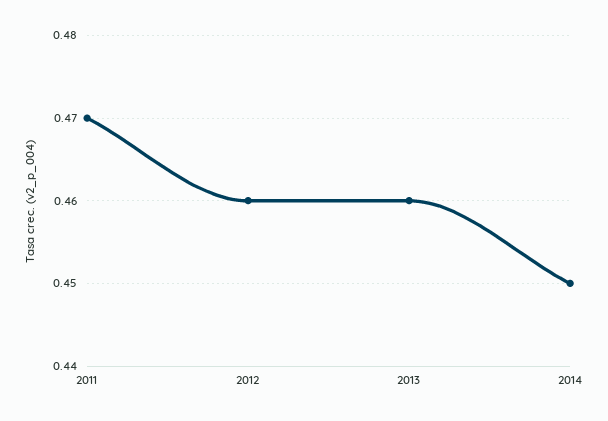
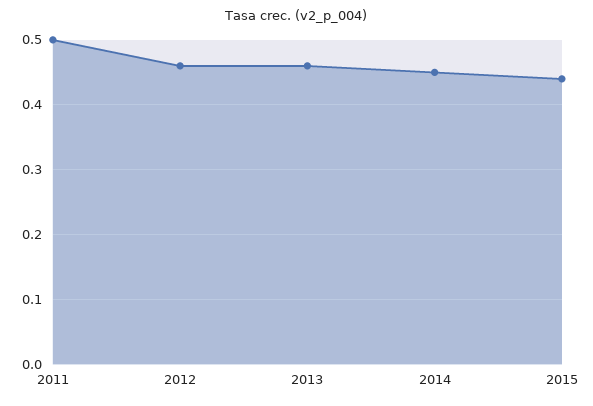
2011: 0.47 -> 0.5
2015: none -> 0.44

